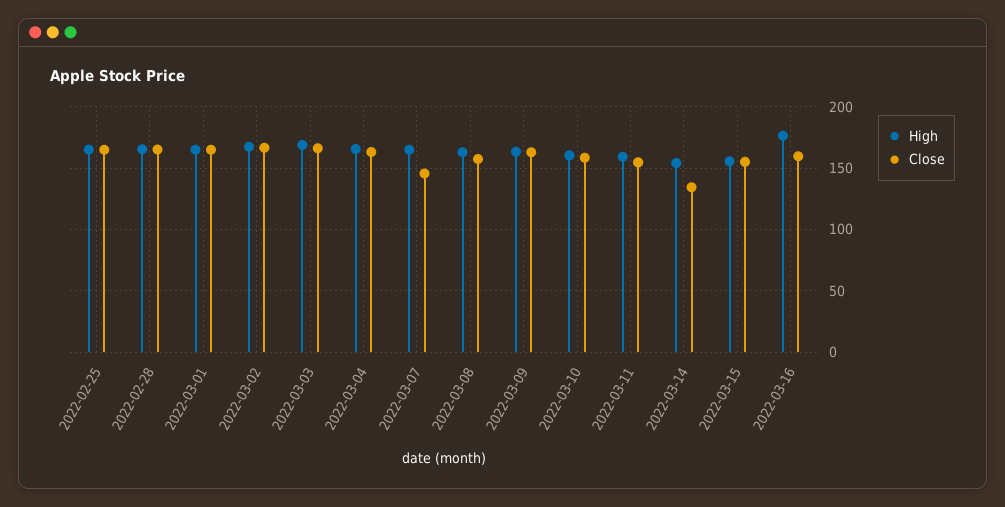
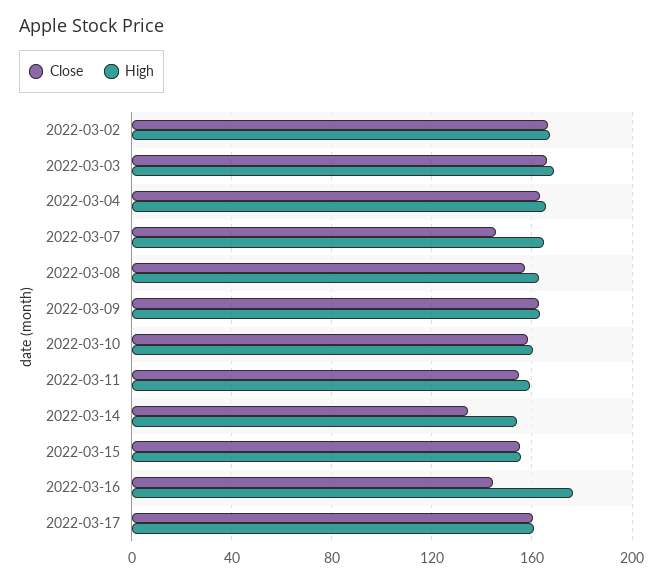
High, 2022-02-25: 165 -> none
Close, 2022-02-25: 165 -> none
High, 2022-02-28: 165 -> none
Close, 2022-02-28: 165 -> none
High, 2022-03-01: 165 -> none
Close, 2022-03-01: 165 -> none
Close, 2022-03-16: 160 -> 145
Close, 2022-03-17: none -> 160
High, 2022-03-17: none -> 160

